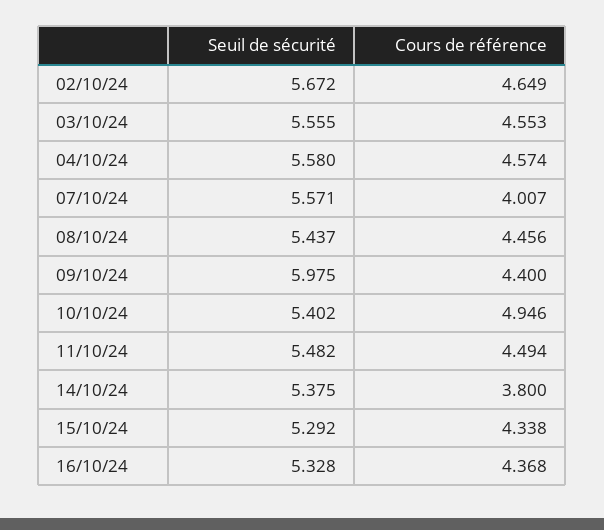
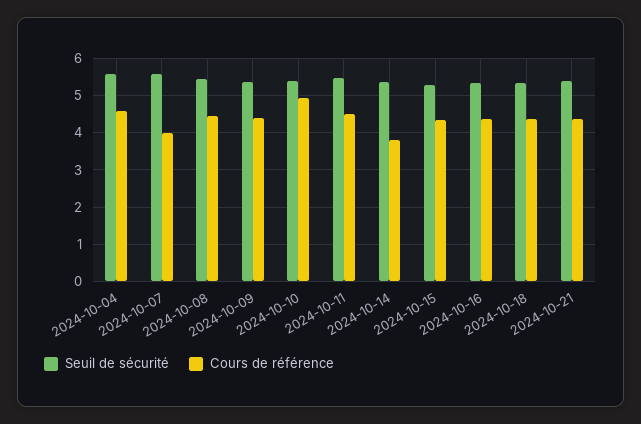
Seuil de sécurité, 02/10/24: 5.672 -> none
Cours de référence, 02/10/24: 4.649 -> none
Seuil de sécurité, 03/10/24: 5.555 -> none
Cours de référence, 03/10/24: 4.553 -> none
Seuil de sécurité, 09/10/24: 5.975 -> 5.4
Seuil de sécurité, 2024-10-18: none -> 5.4
Cours de référence, 2024-10-18: none -> 4.4
Seuil de sécurité, 2024-10-21: none -> 5.4
Cours de référence, 2024-10-21: none -> 4.4

